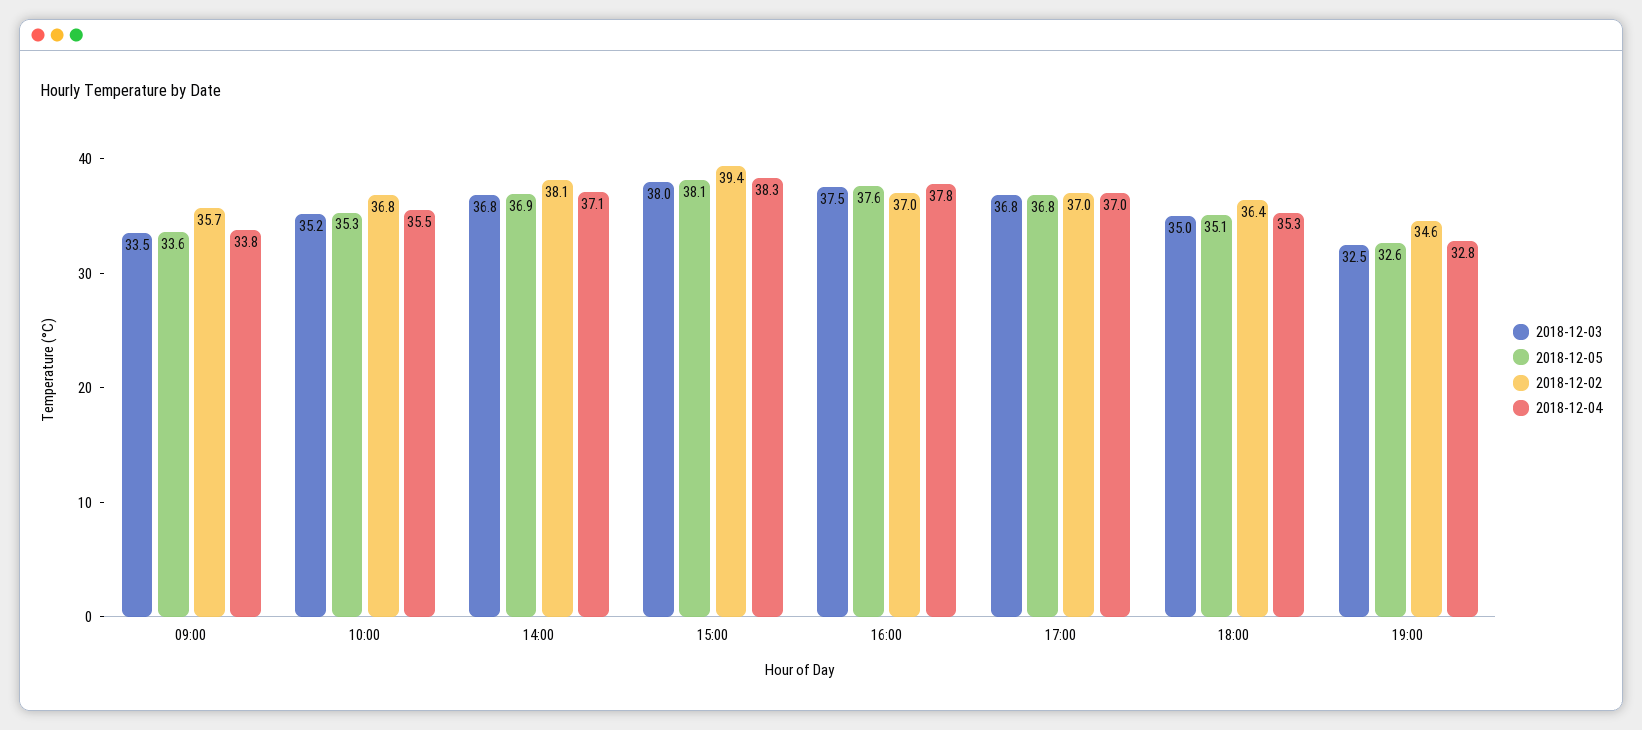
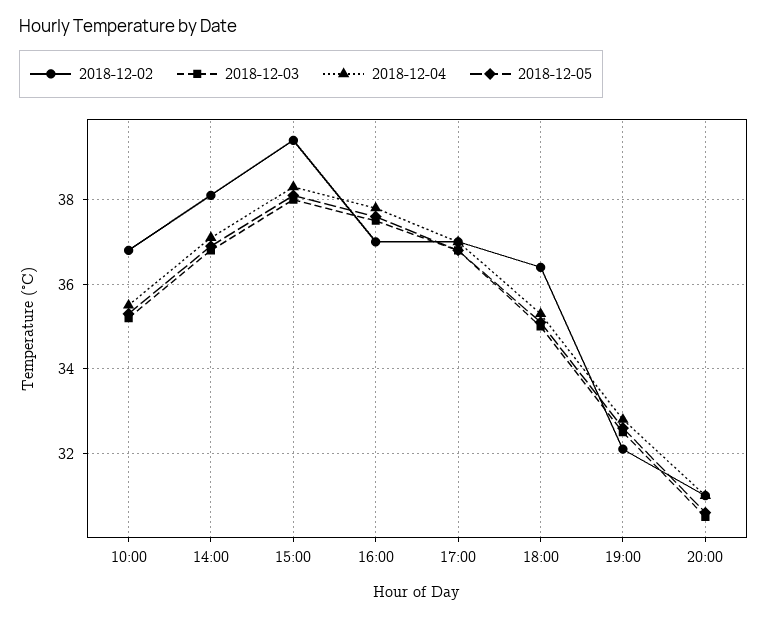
2018-12-03, 09:00: 33.5 -> none
2018-12-05, 09:00: 33.6 -> none
2018-12-02, 09:00: 35.7 -> none
2018-12-04, 09:00: 33.8 -> none
2018-12-02, 19:00: 34.6 -> 32
2018-12-02, 20:00: none -> 31
2018-12-03, 20:00: none -> 30.5
2018-12-04, 20:00: none -> 31
2018-12-05, 20:00: none -> 30.5

